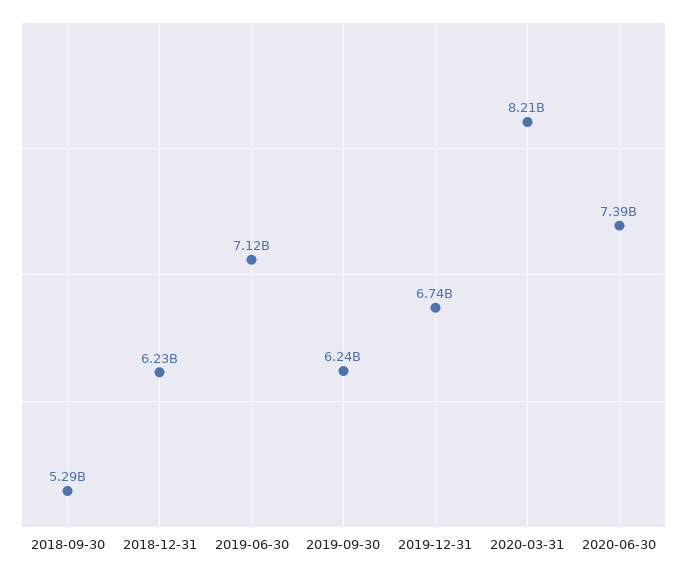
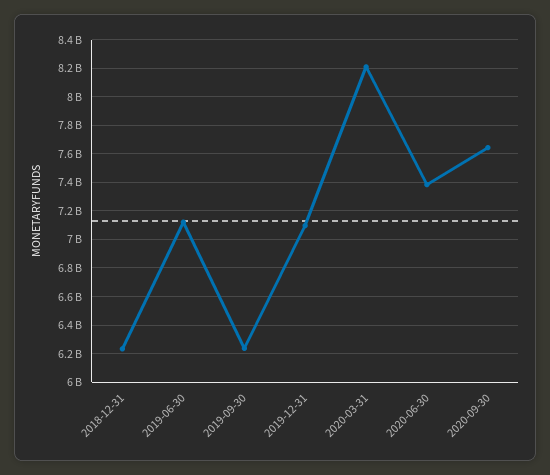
2018-09-30: 5290000000 -> none
2019-12-31: 6740000000 -> 7100000000
2020-09-30: none -> 7650000000

